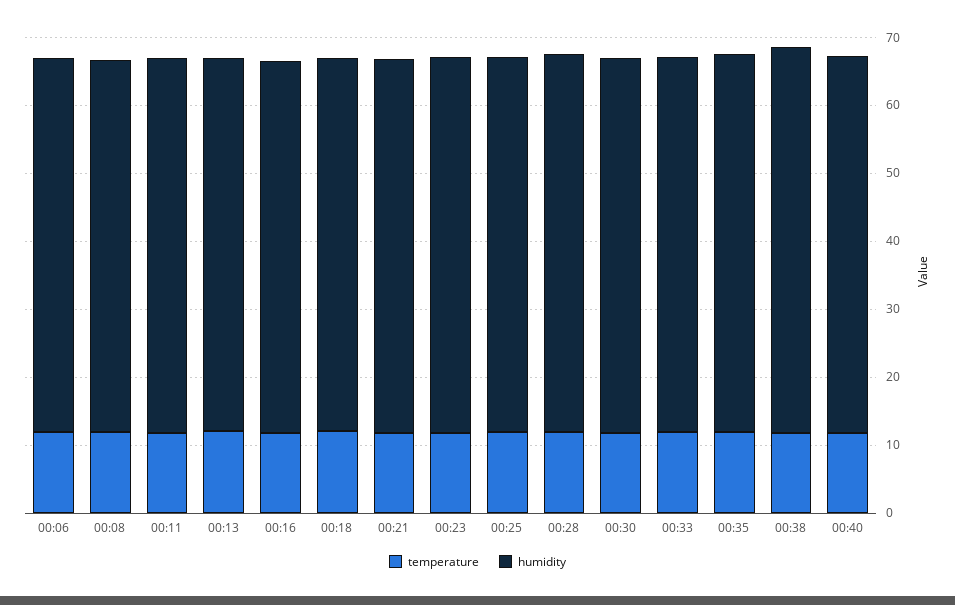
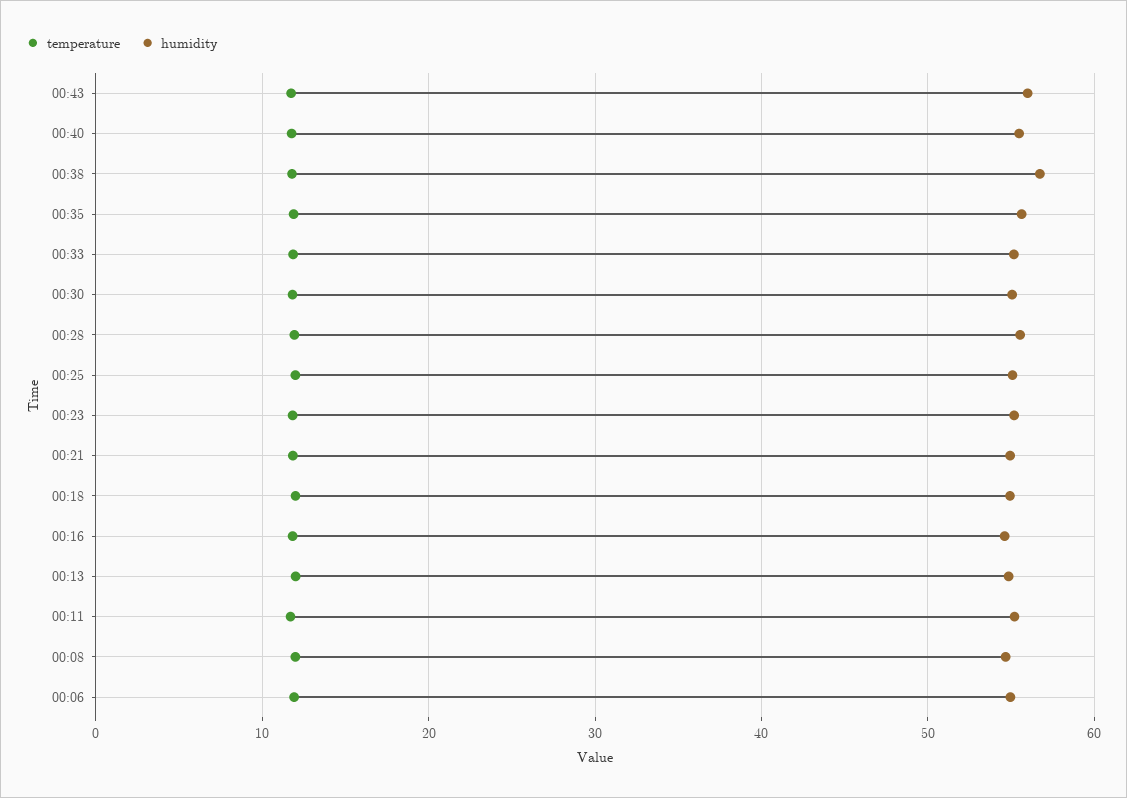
temperature, 00:43: none -> 12
humidity, 00:43: none -> 56

